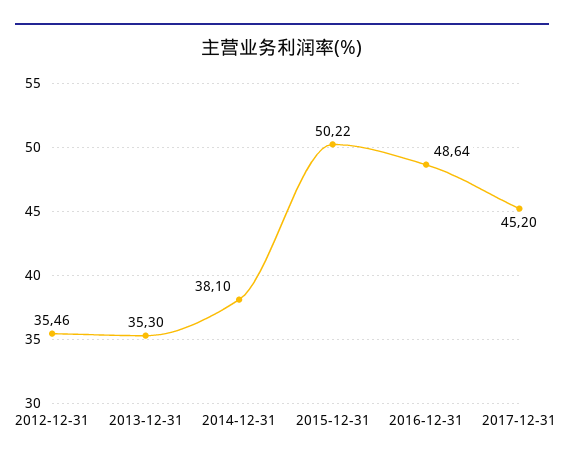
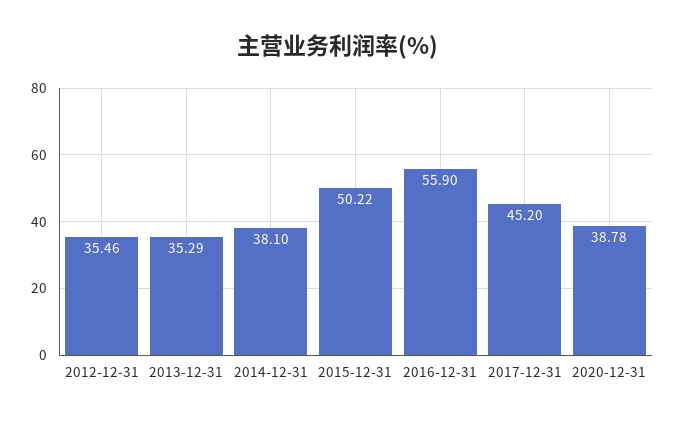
2013-12-31: 35.3 -> 35.29
2016-12-31: 48.64 -> 55.9
2020-12-31: none -> 38.78

